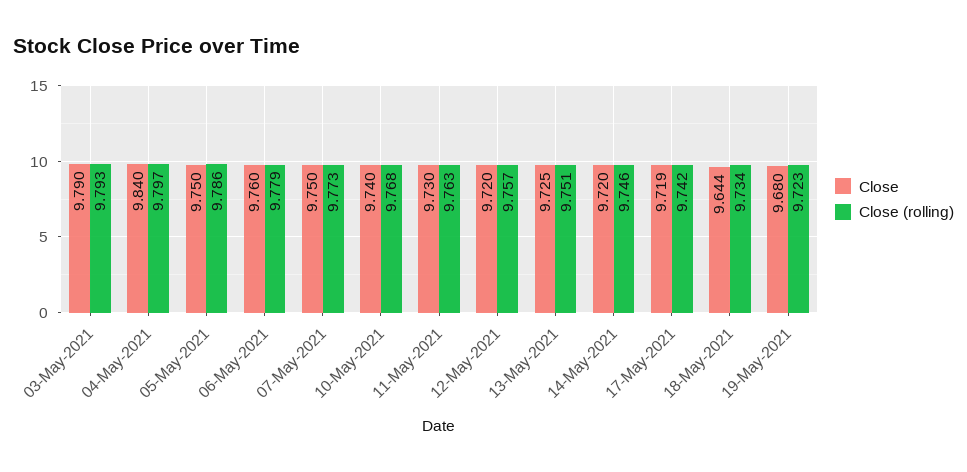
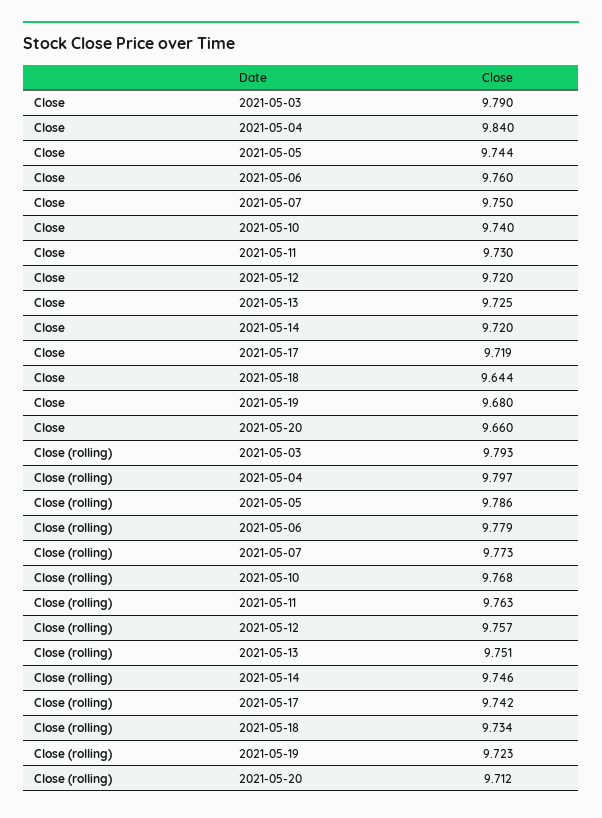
Close, 05-May-2021: 9.75 -> 9.744
Close, 2021-05-20: none -> 9.66
Close (rolling), 2021-05-20: none -> 9.712

